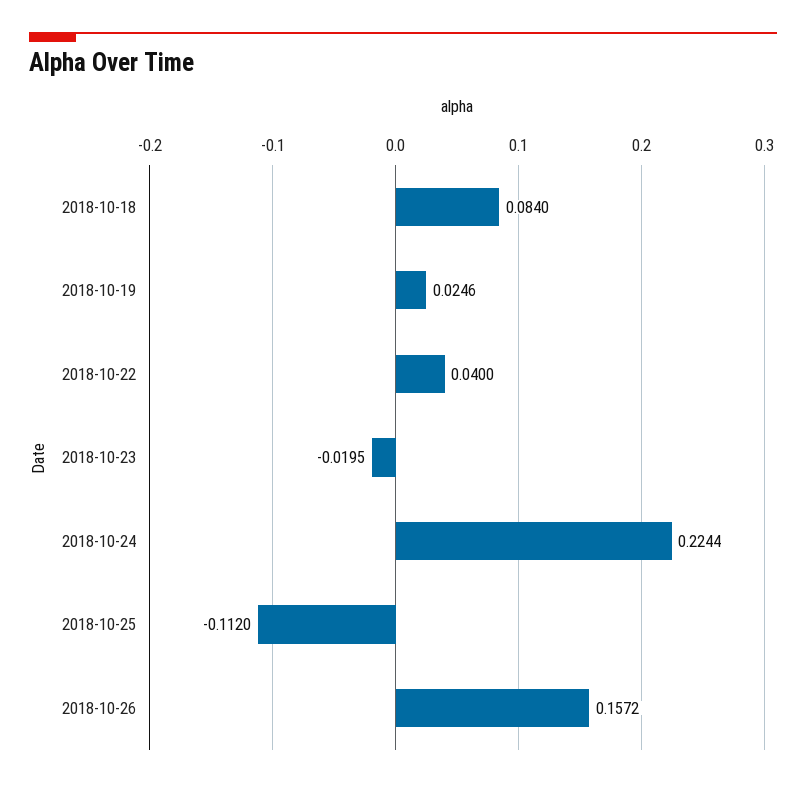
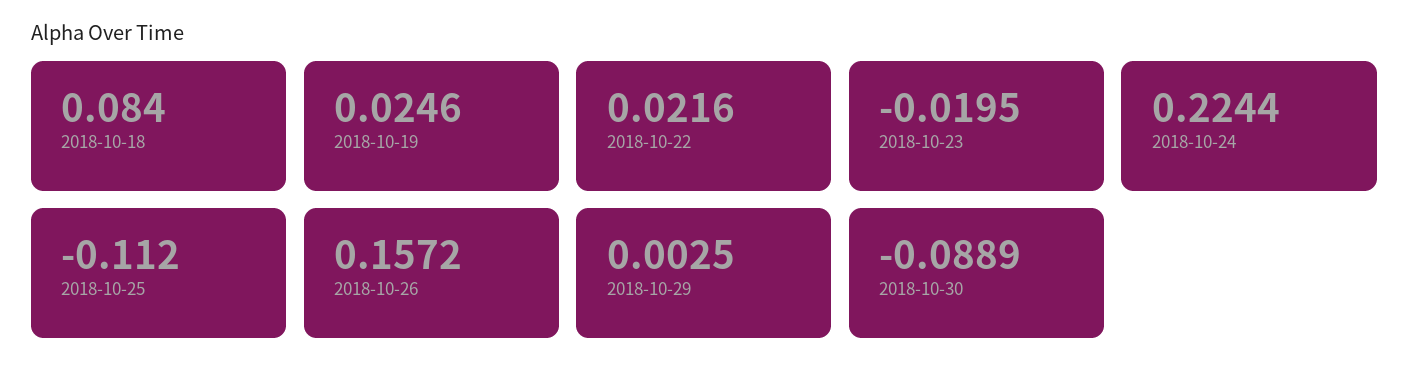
2018-10-22: 0.04 -> 0.0216
2018-10-29: none -> 0.0025
2018-10-30: none -> -0.0889

